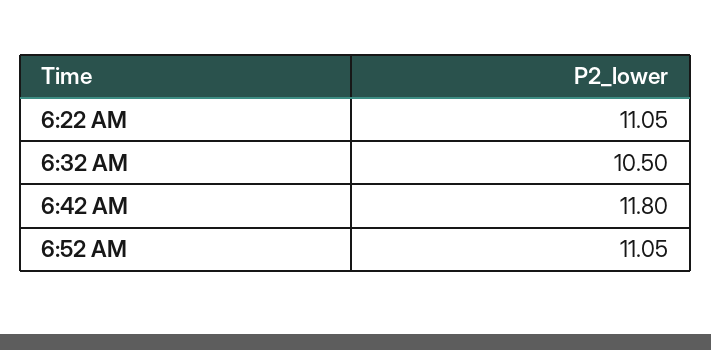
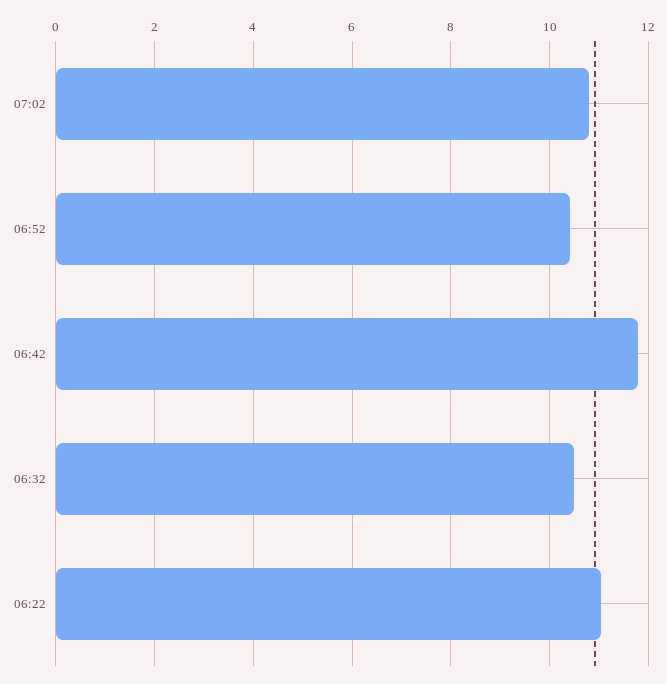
6:52 AM: 11.05 -> 10.4
07:02: none -> 10.8

